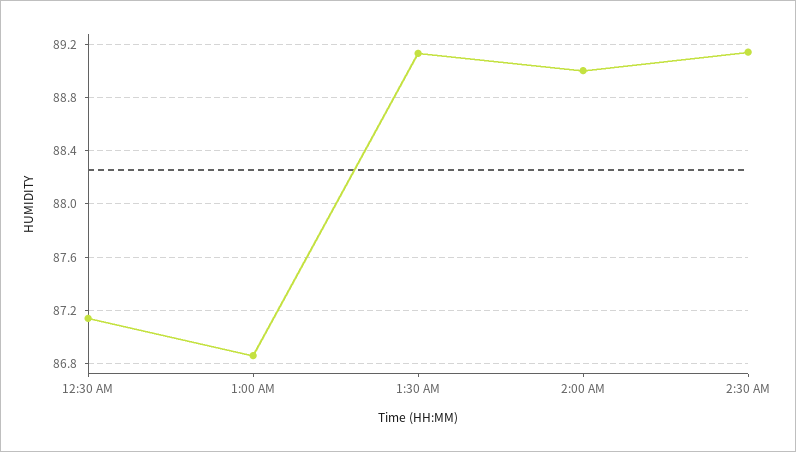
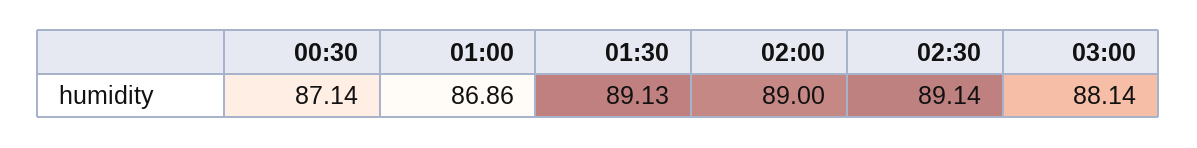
03:00: none -> 88.14

